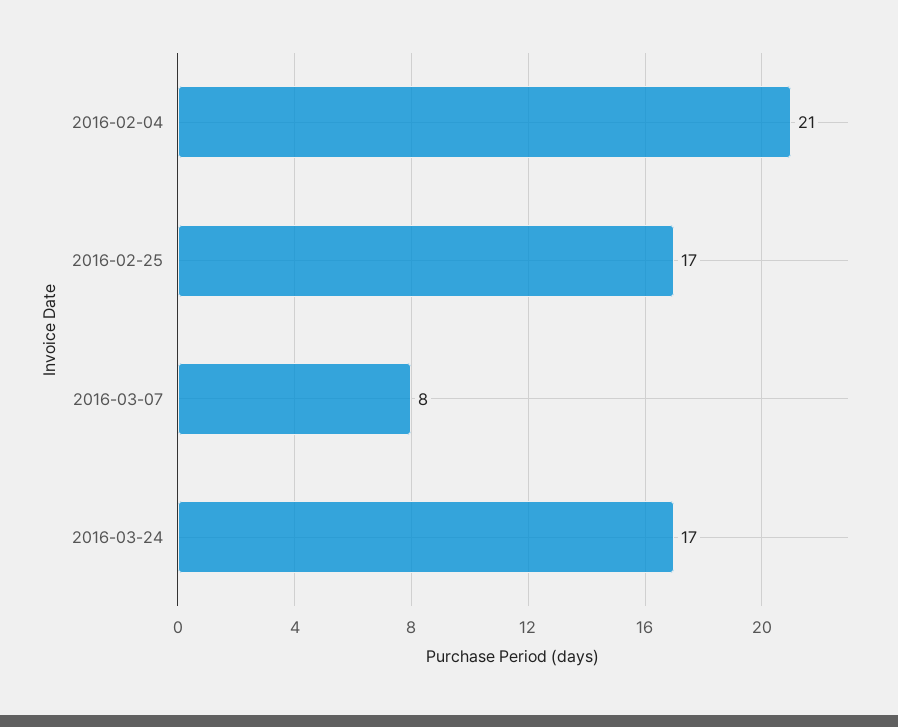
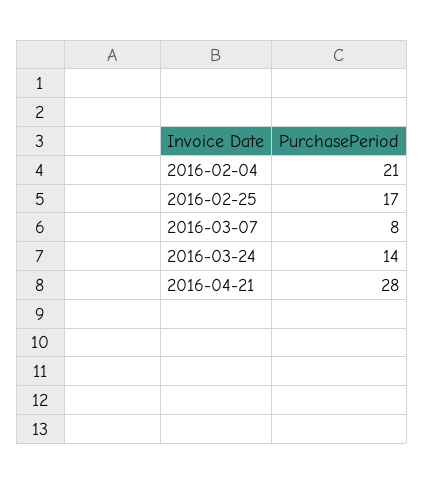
2016-03-24: 17 -> 14
2016-04-21: none -> 28

